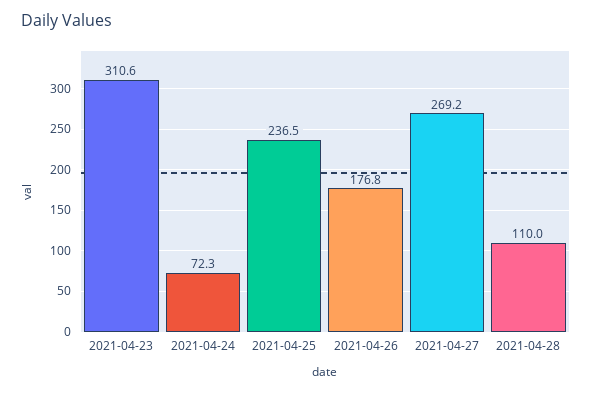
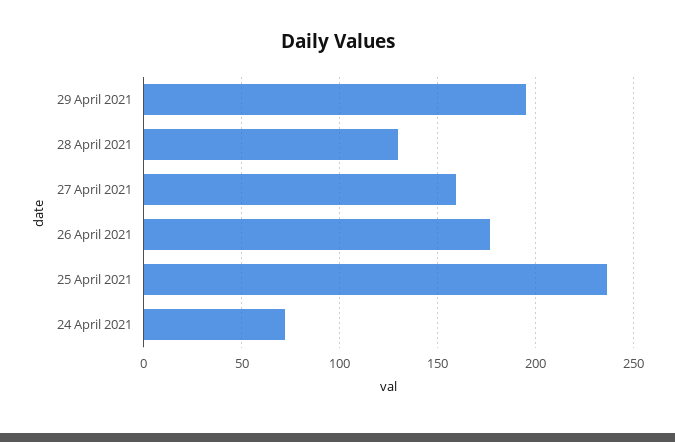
2021-04-23: 310.6 -> none
2021-04-27: 269.2 -> 160
2021-04-28: 110 -> 130
29 April 2021: none -> 195

